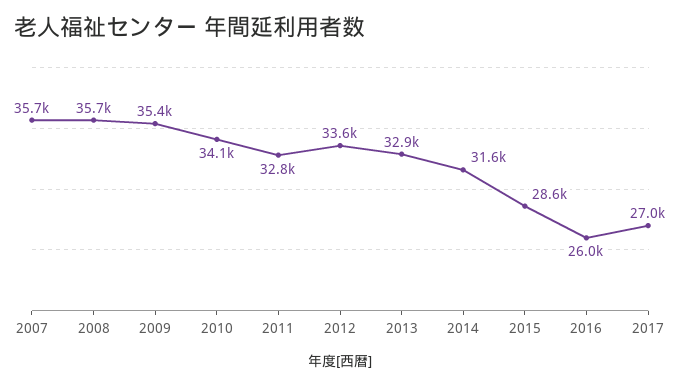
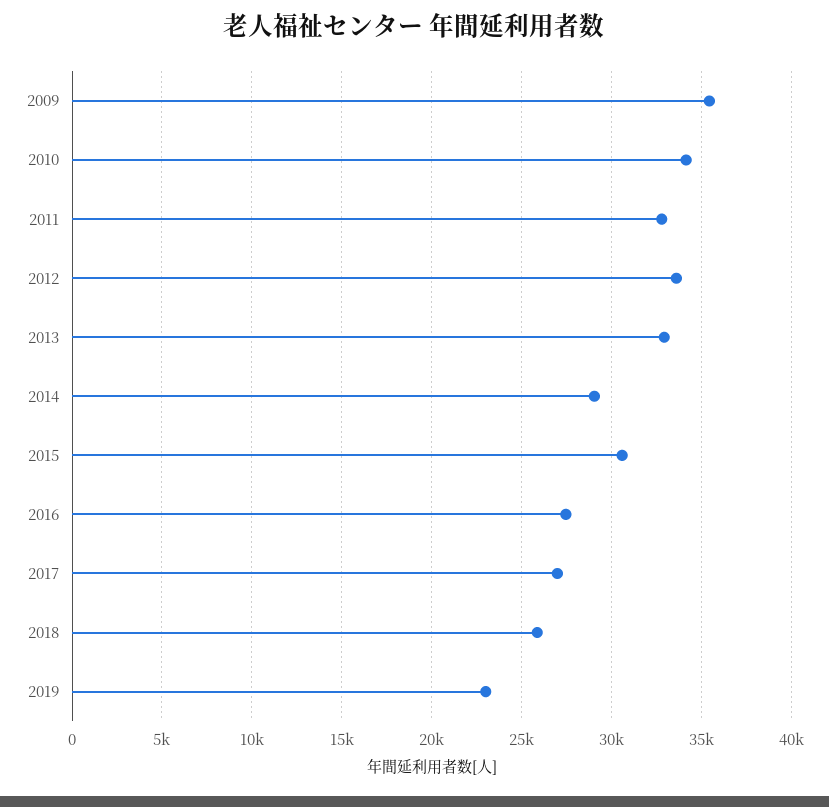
2007: 35700 -> none
2008: 35700 -> none
2014: 31600 -> 29000
2015: 28600 -> 30500
2016: 26000 -> 27500
2018: none -> 26000
2019: none -> 23000

